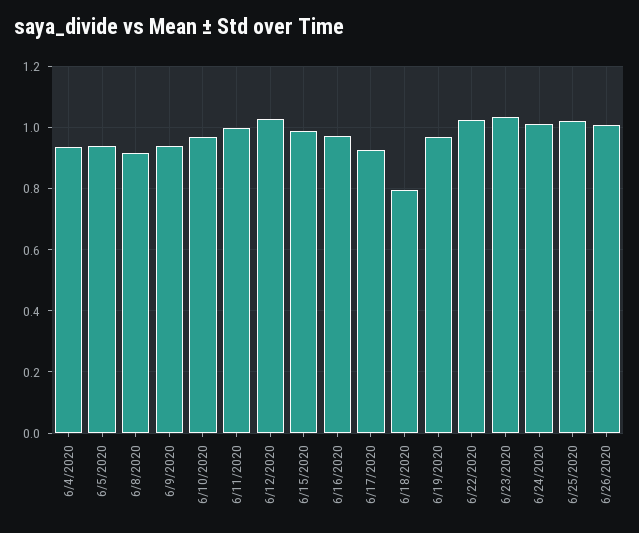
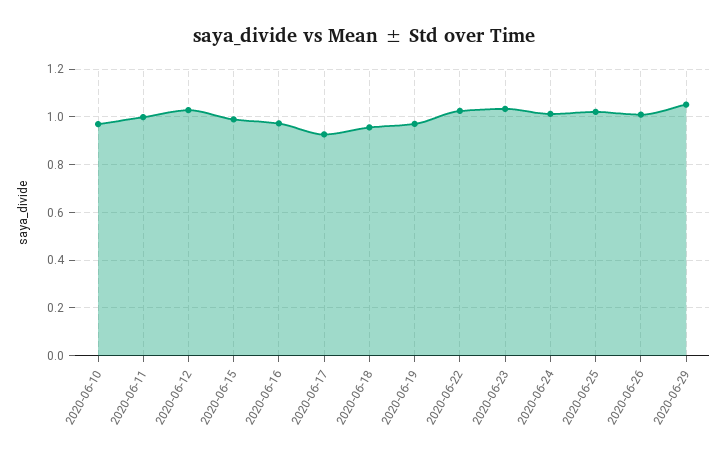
6/4/2020: 0.94 -> none
6/5/2020: 0.94 -> none
6/8/2020: 0.92 -> none
6/9/2020: 0.94 -> none
6/18/2020: 0.8 -> 0.95
2020-06-29: none -> 1.05

